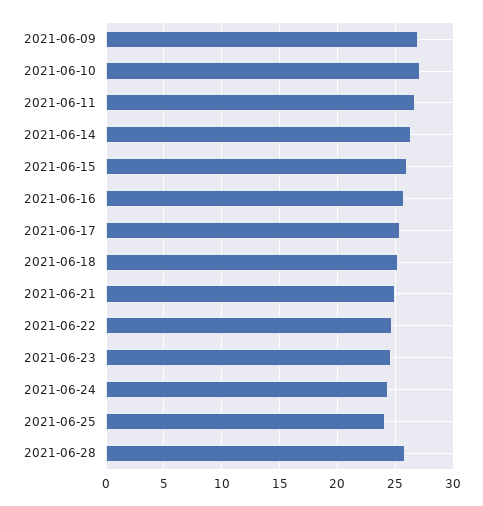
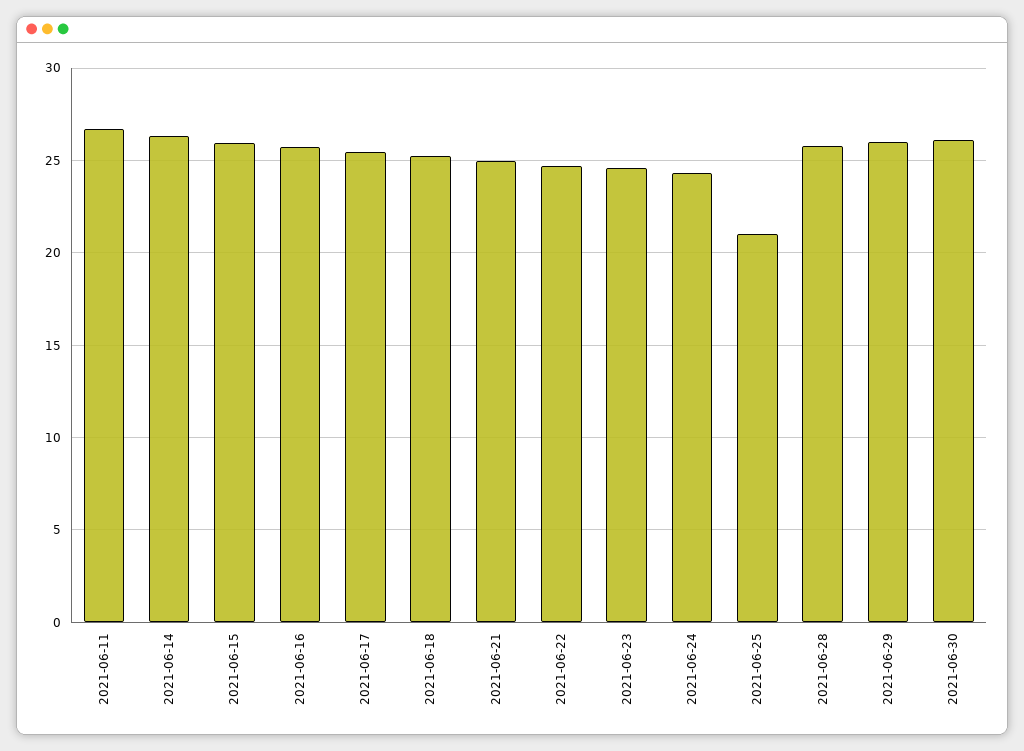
2021-06-09: 27 -> none
2021-06-10: 27 -> none
2021-06-25: 24 -> 21
2021-06-29: none -> 26
2021-06-30: none -> 26

